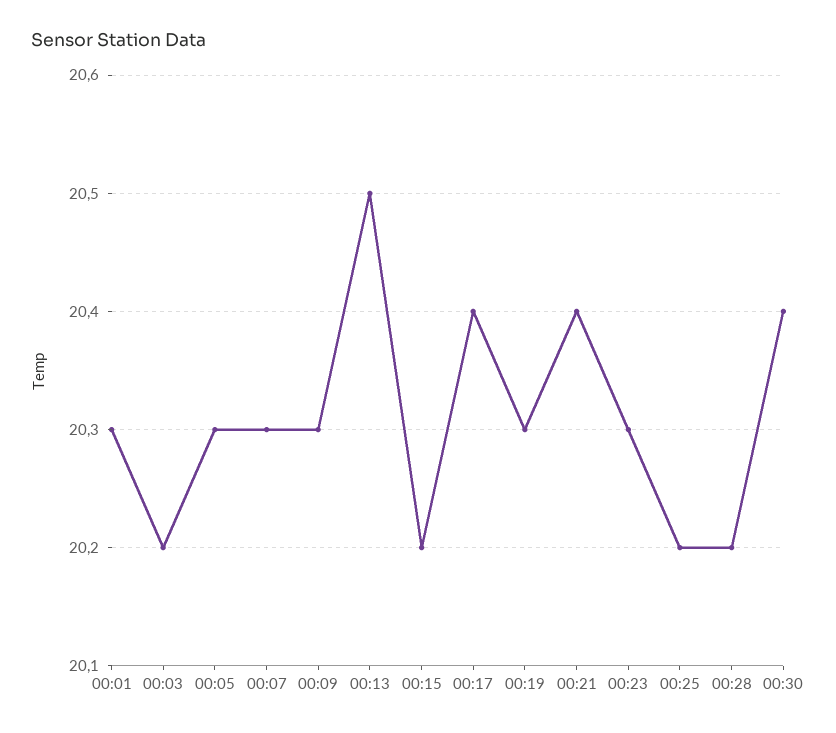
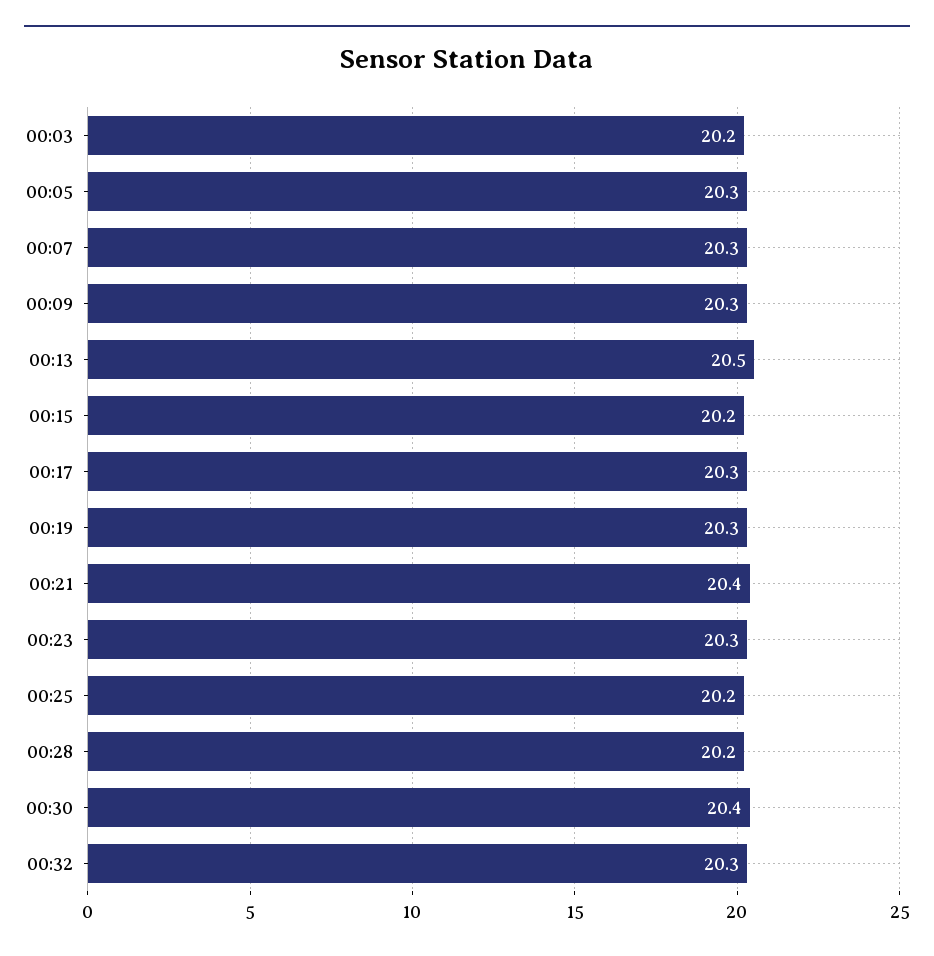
00:01: 20.3 -> none
00:17: 20.4 -> 20.3
00:32: none -> 20.3

